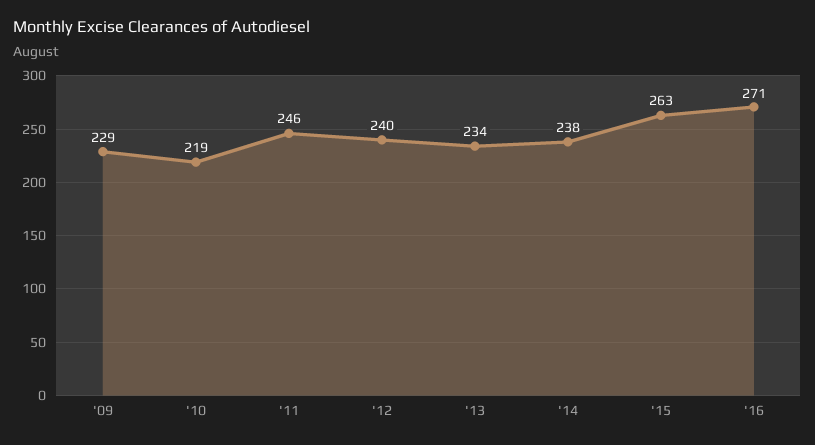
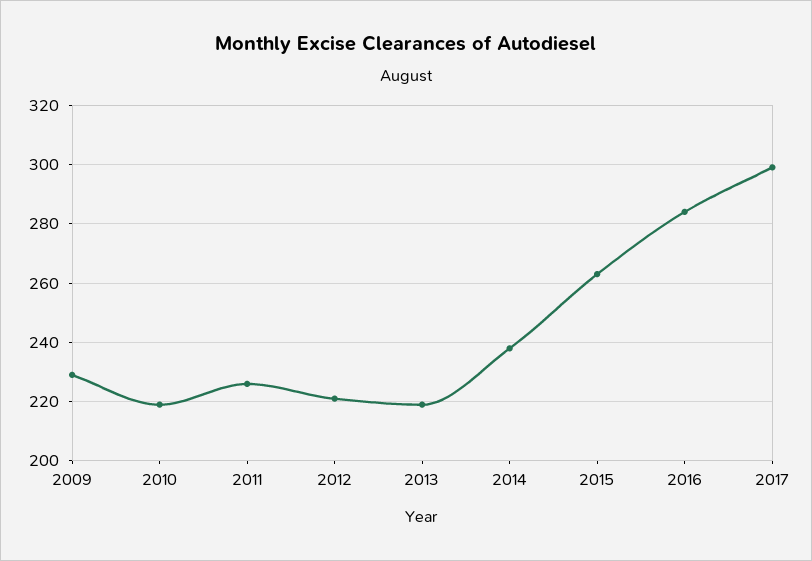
'11: 246 -> 225
'12: 240 -> 220
'13: 234 -> 220
'16: 271 -> 285
2017: none -> 300

